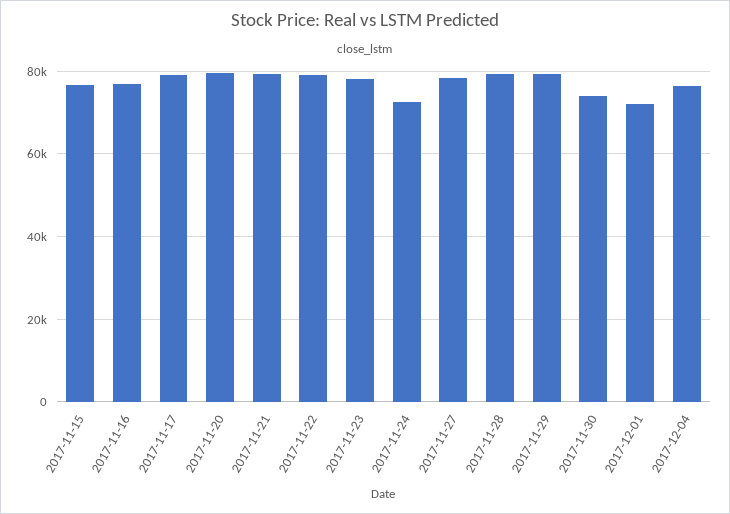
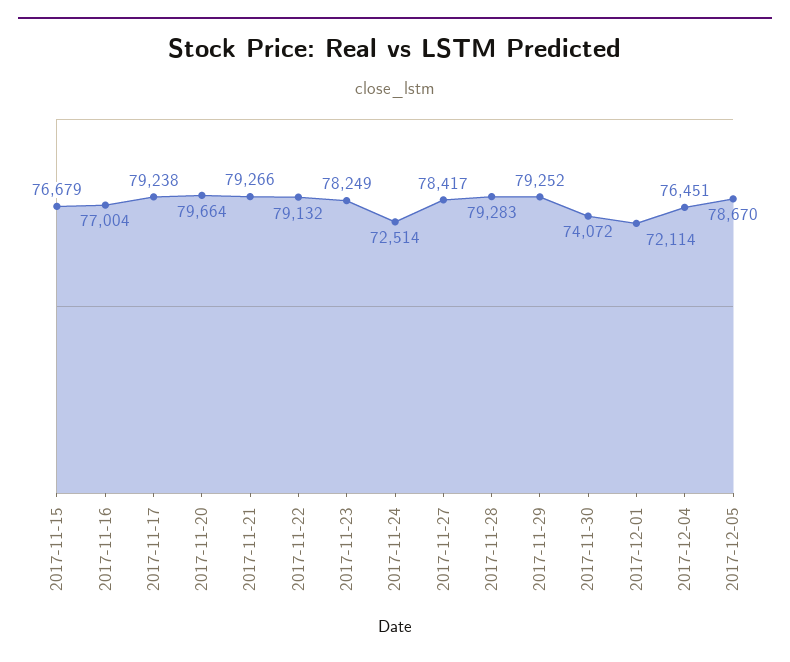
2017-12-05: none -> 78670

